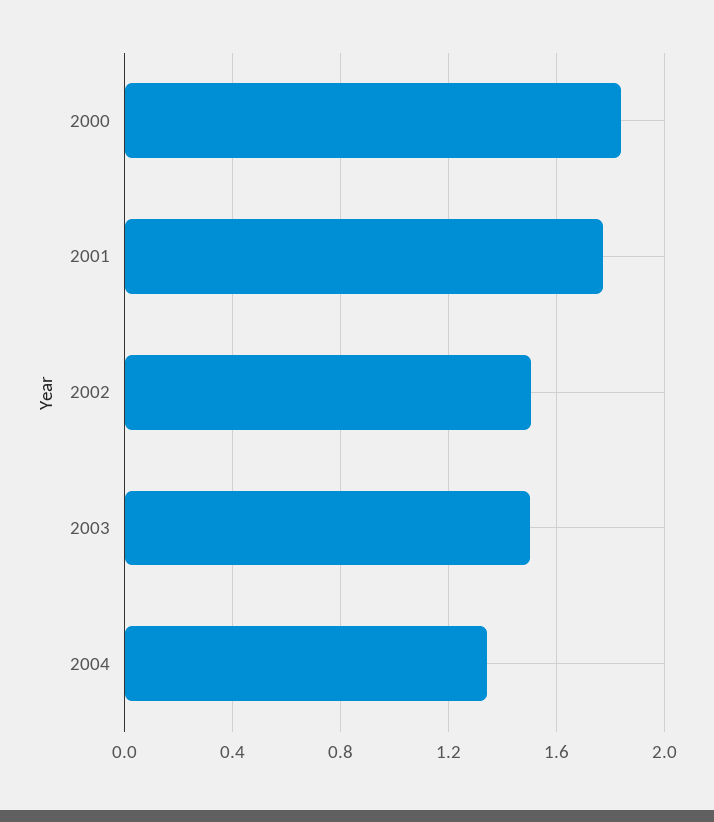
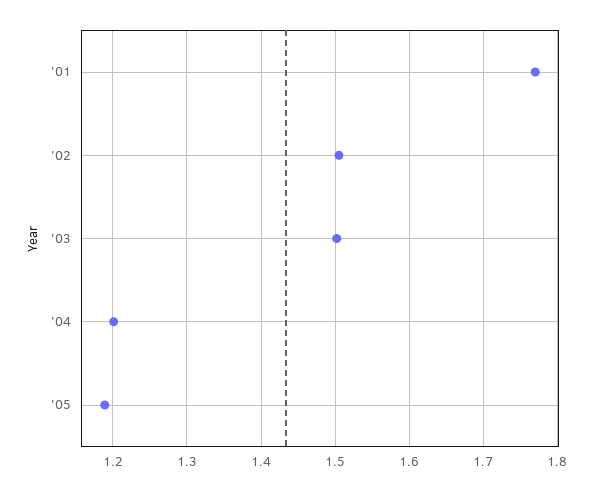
2000: 1.85 -> none
2004: 1.35 -> 1.2
'05: none -> 1.19

